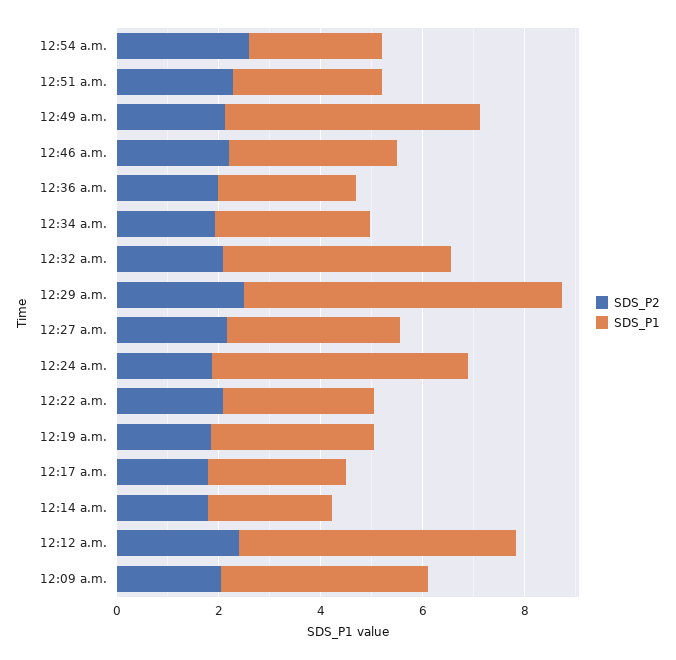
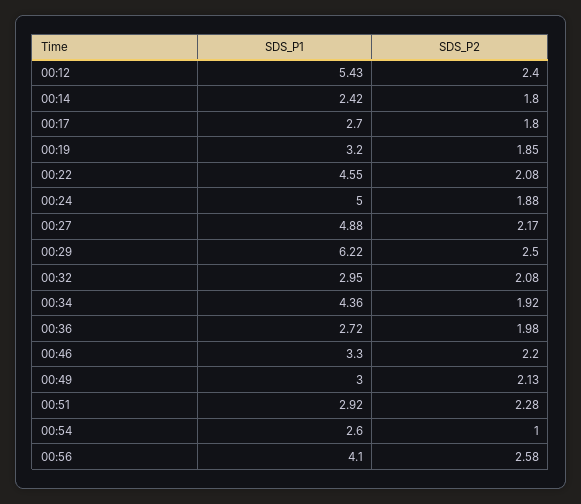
SDS_P2, 12:54 a.m.: 2.5 -> 1
SDS_P1, 12:49 a.m.: 5 -> 3
SDS_P1, 12:34 a.m.: 3 -> 4.36
SDS_P1, 12:32 a.m.: 4.5 -> 2.95
SDS_P1, 12:27 a.m.: 3.5 -> 4.88
SDS_P1, 12:22 a.m.: 3 -> 4.55
SDS_P2, 12:09 a.m.: 2 -> none
SDS_P1, 12:09 a.m.: 4 -> none
SDS_P1, 00:56: none -> 4.1
SDS_P2, 00:56: none -> 2.58

